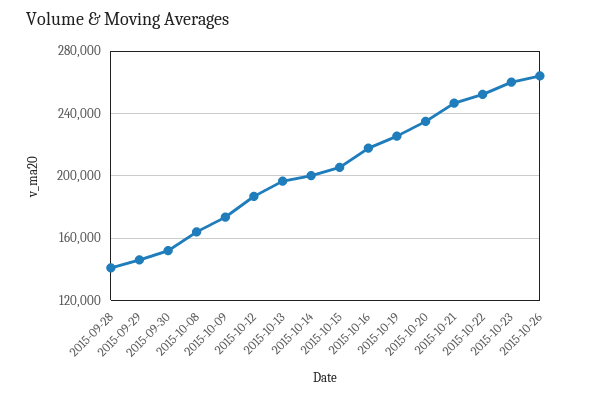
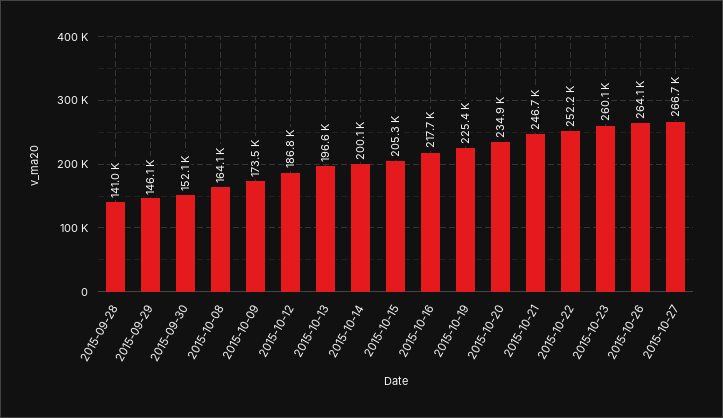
2015-10-27: none -> 266700

